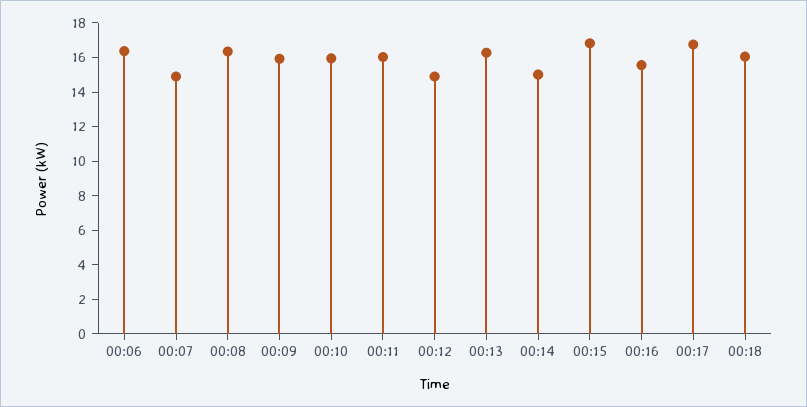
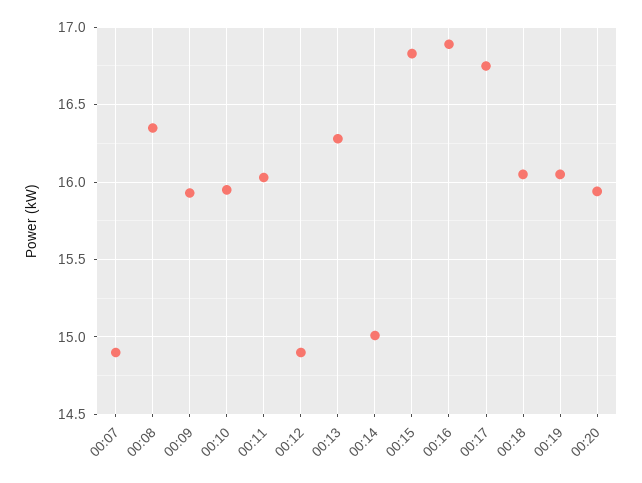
00:06: 16.5 -> none
00:16: 15.5 -> 16.9
00:19: none -> 16.05
00:20: none -> 15.95

